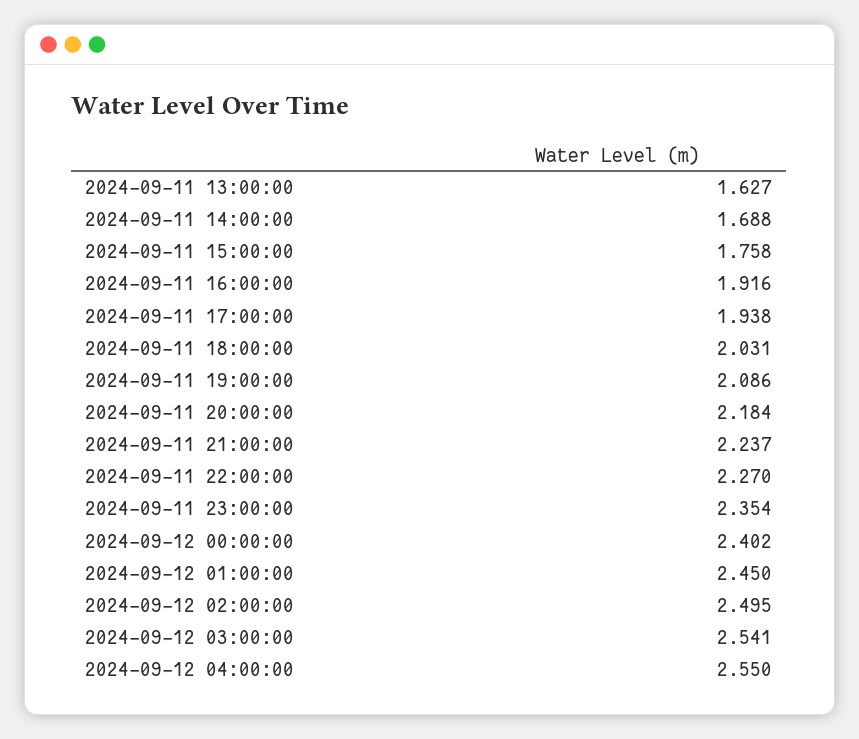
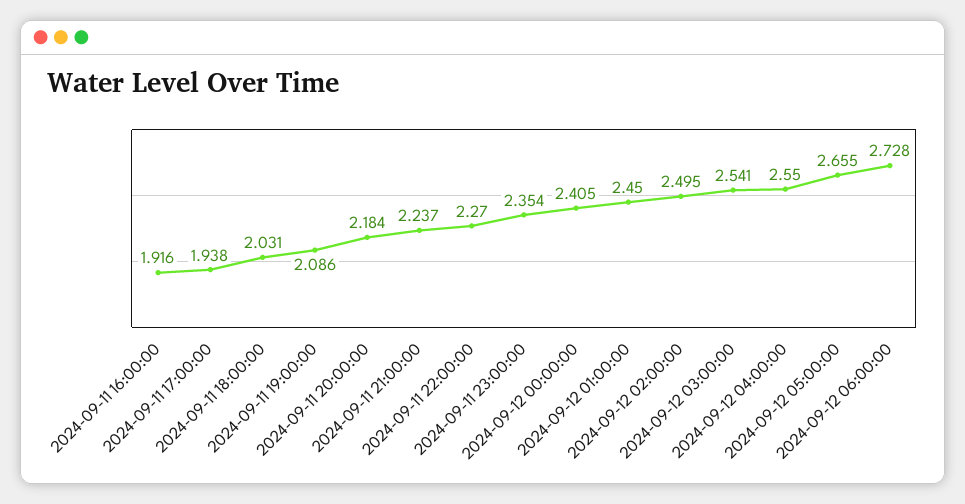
2024-09-11 13:00:00: 1.627 -> none
2024-09-11 14:00:00: 1.688 -> none
2024-09-11 15:00:00: 1.758 -> none
2024-09-12 00:00:00: 2.402 -> 2.405
2024-09-12 05:00:00: none -> 2.655
2024-09-12 06:00:00: none -> 2.728

